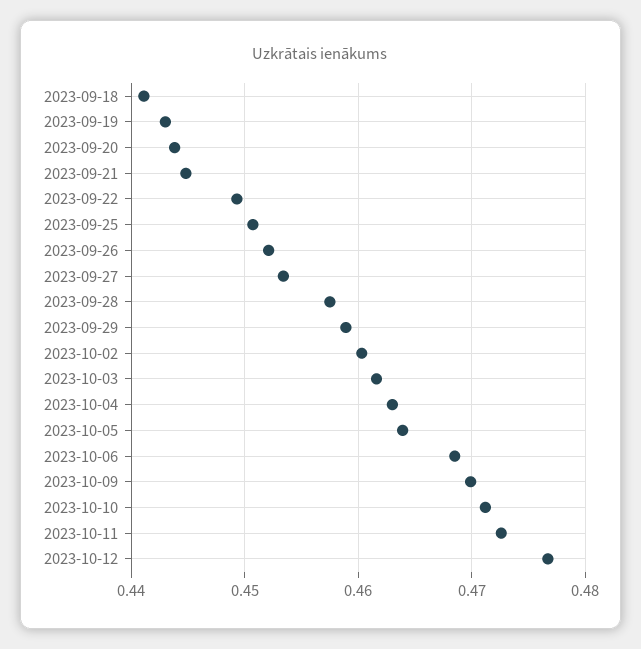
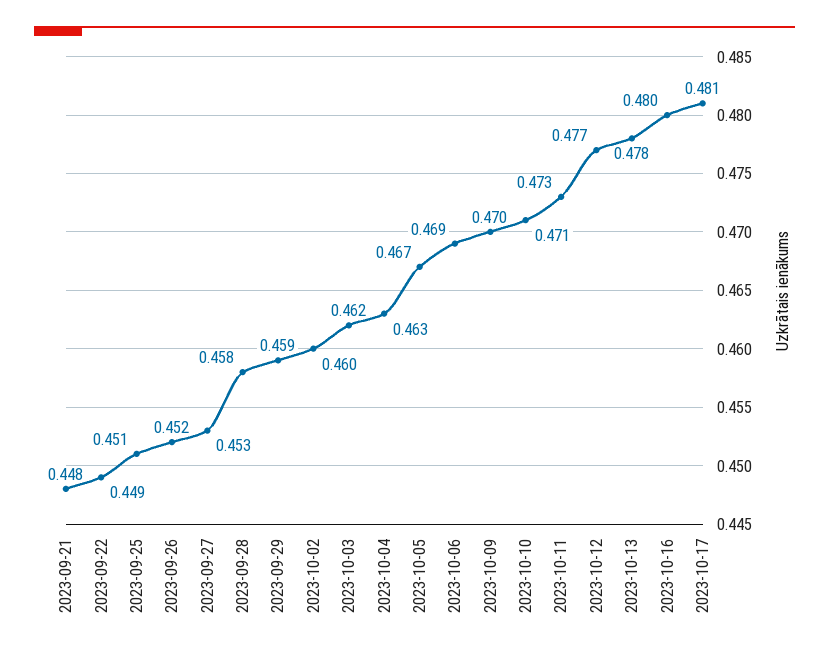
2023-09-18: 0.441 -> none
2023-09-19: 0.443 -> none
2023-09-20: 0.444 -> none
2023-09-21: 0.445 -> 0.448
2023-10-05: 0.464 -> 0.467
2023-10-13: none -> 0.478
2023-10-16: none -> 0.48
2023-10-17: none -> 0.481

